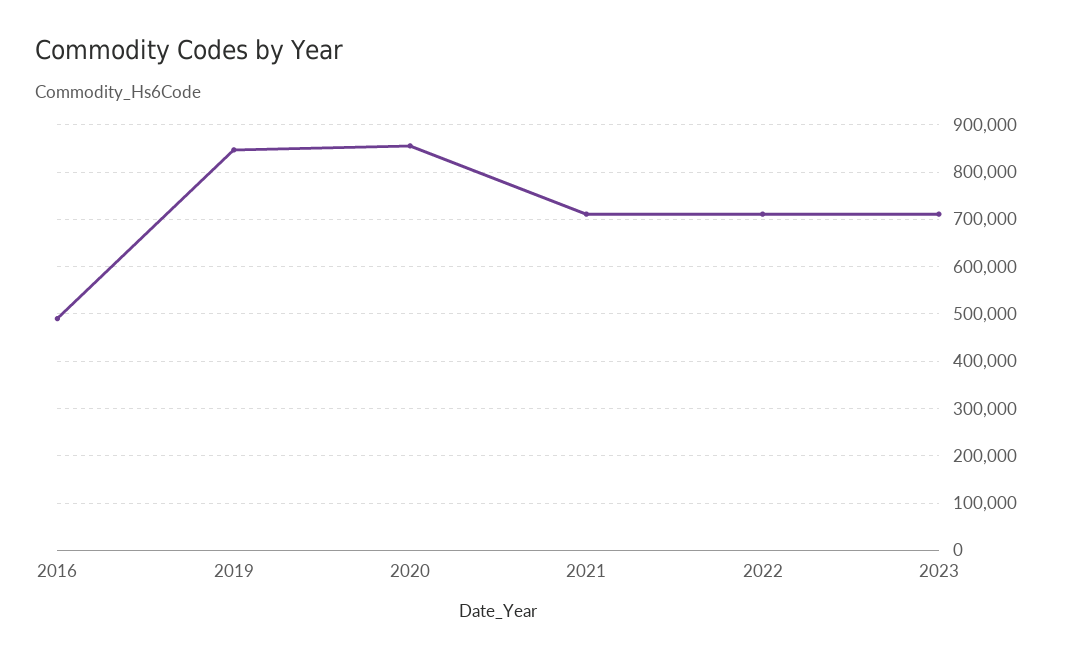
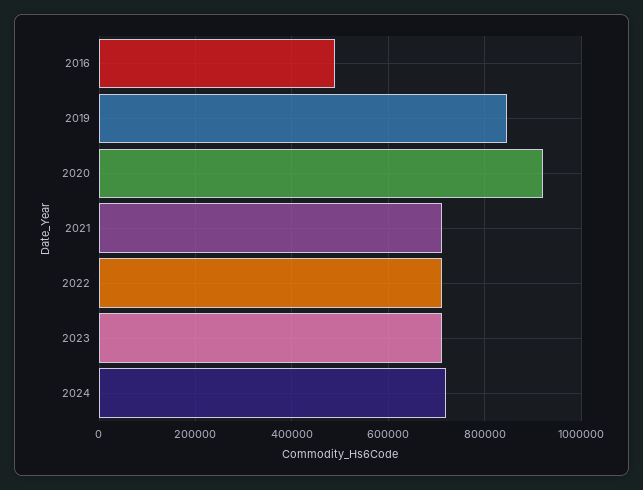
2020: 860000 -> 920000
2024: none -> 720000

